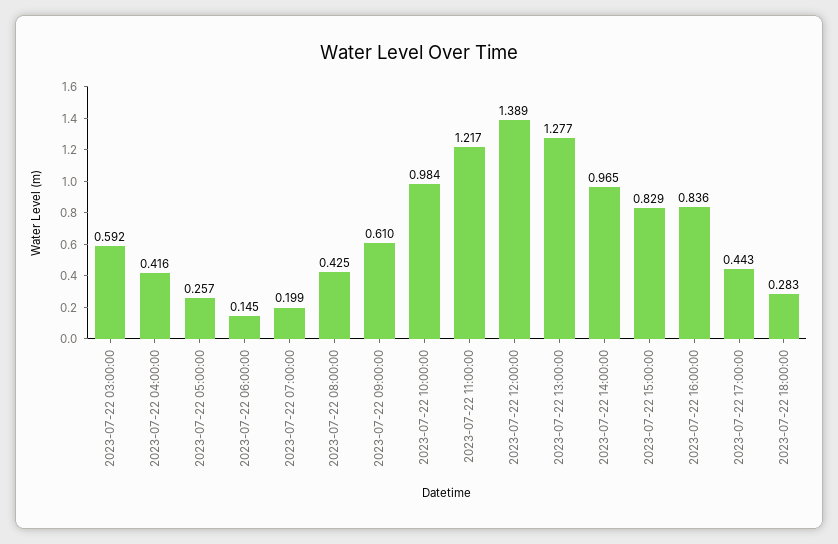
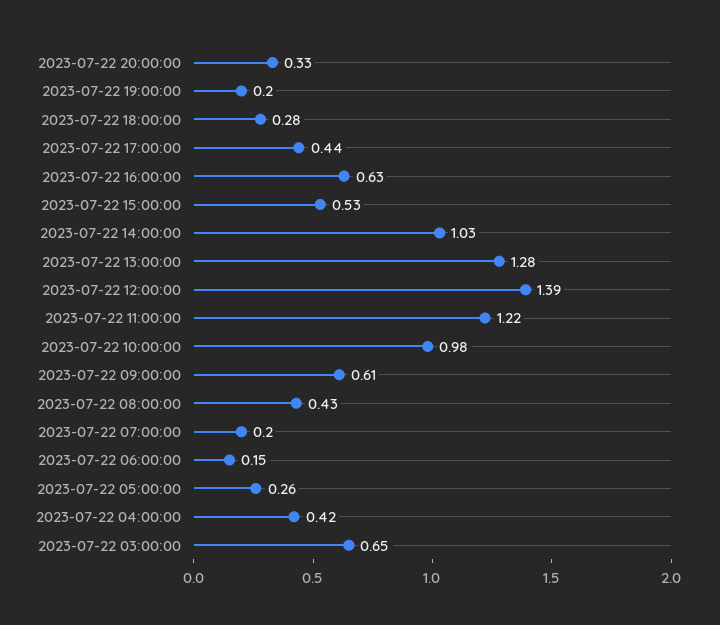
2023-07-22 03:00:00: 0.592 -> 0.65
2023-07-22 14:00:00: 0.965 -> 1.03
2023-07-22 15:00:00: 0.829 -> 0.53
2023-07-22 16:00:00: 0.836 -> 0.63
2023-07-22 20:00:00: none -> 0.33
2023-07-22 19:00:00: none -> 0.2

